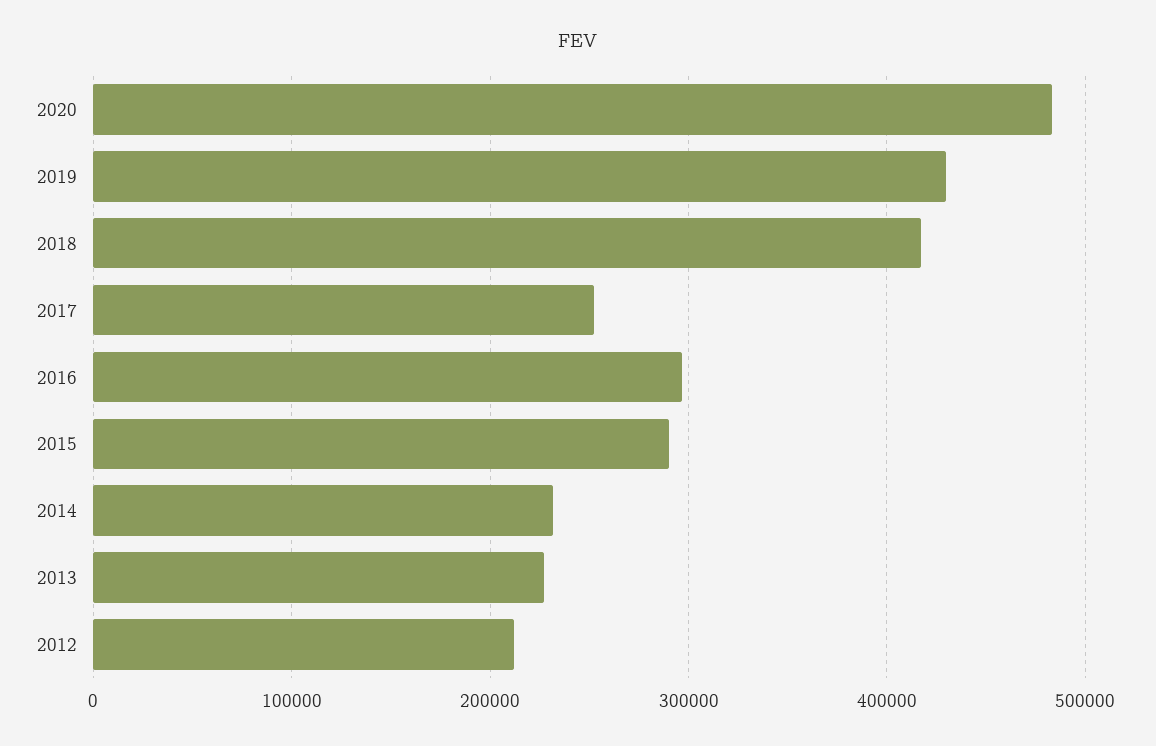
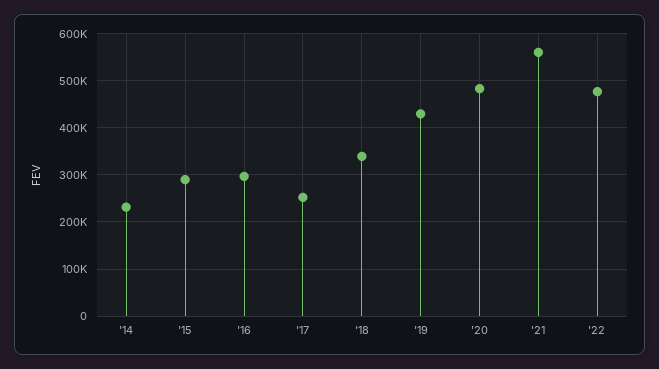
2018: 420000 -> 340000
2013: 230000 -> none
2012: 210000 -> none
'21: none -> 560000
'22: none -> 480000

